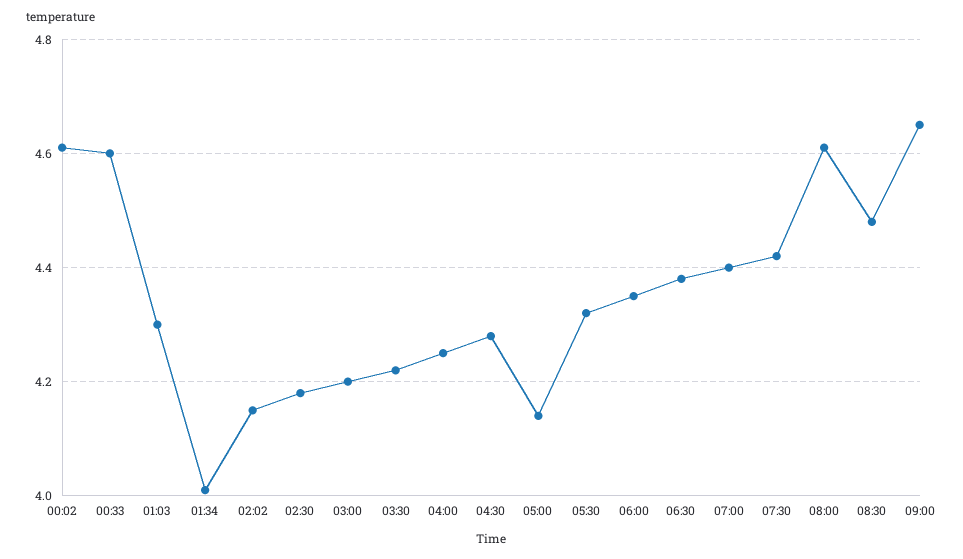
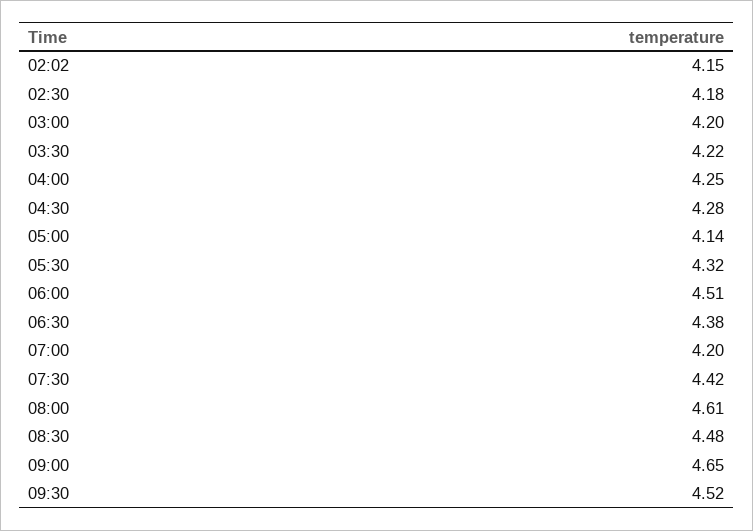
00:02: 4.6 -> none
00:33: 4.6 -> none
01:03: 4.3 -> none
01:34: 4 -> none
06:00: 4.35 -> 4.51
07:00: 4.4 -> 4.2
09:30: none -> 4.52

